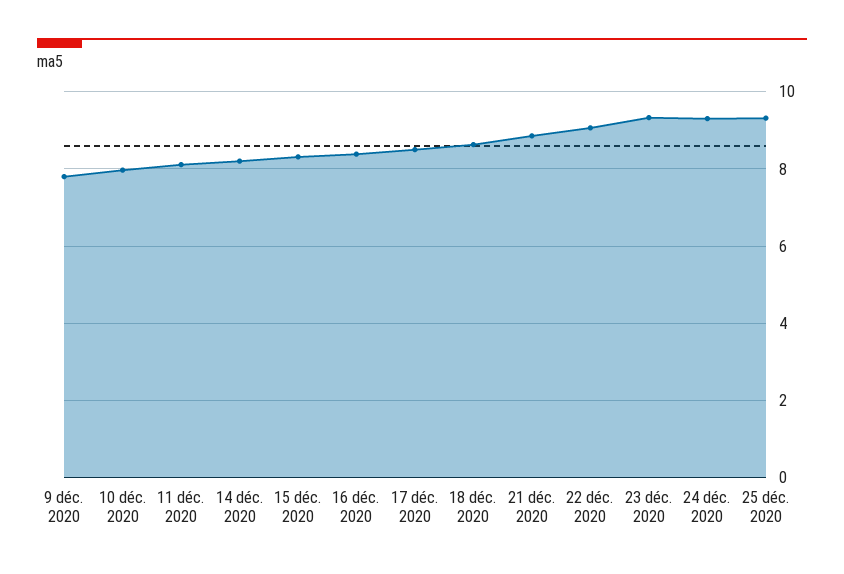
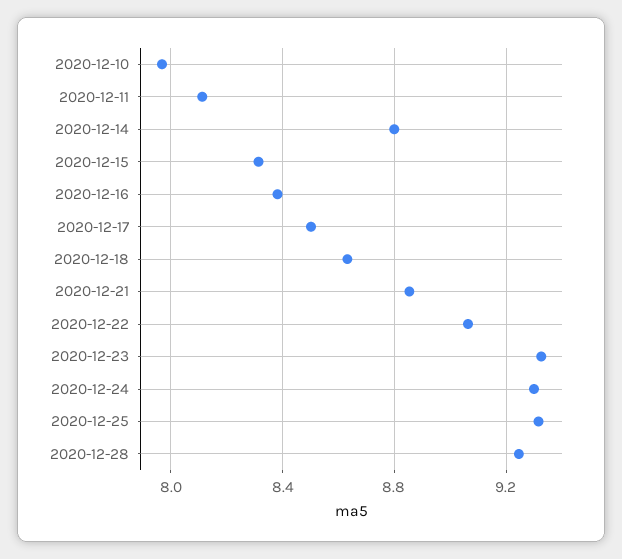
9 déc. 2020: 7.8 -> none
14 déc. 2020: 8.2 -> 8.8
2020-12-28: none -> 9.25

